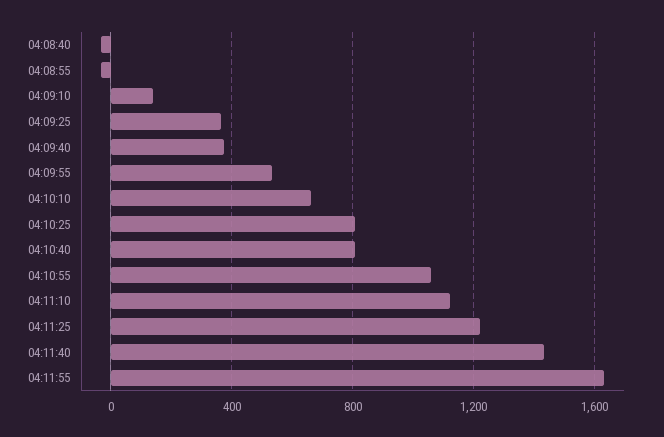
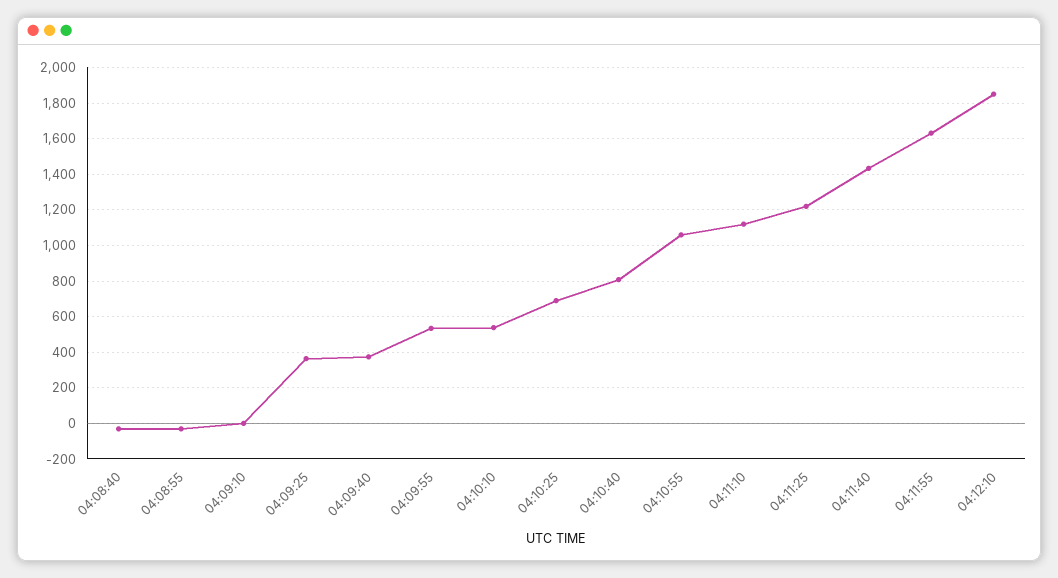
04:09:10: 150 -> 0
04:10:10: 650 -> 550
04:10:25: 800 -> 700
04:12:10: none -> 1850

